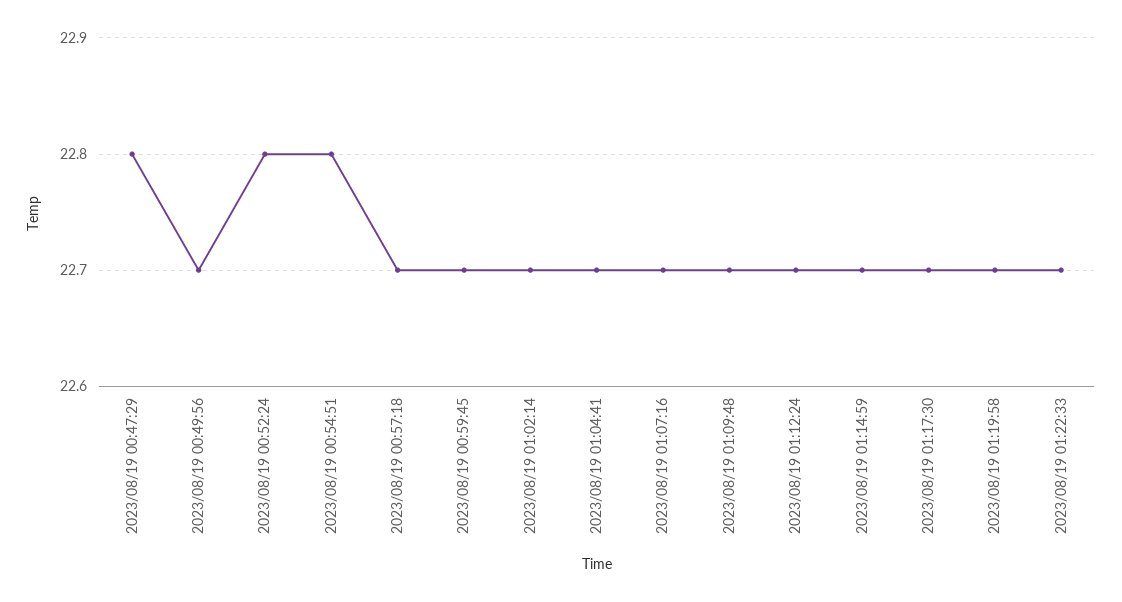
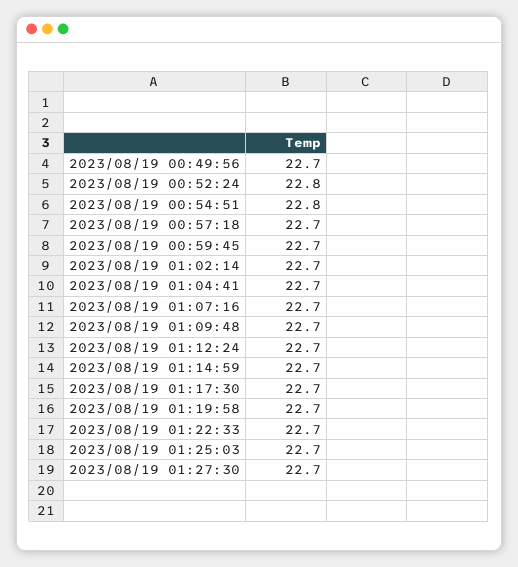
2023/08/19 00:47:29: 22.8 -> none
2023/08/19 01:25:03: none -> 22.7
2023/08/19 01:27:30: none -> 22.7

